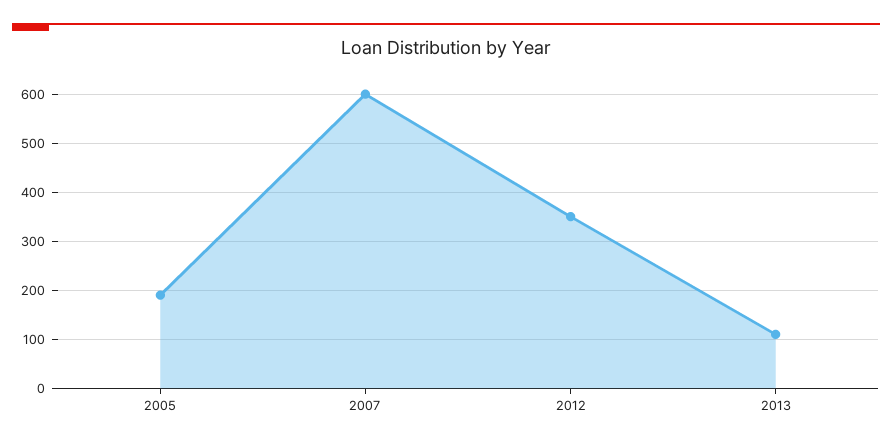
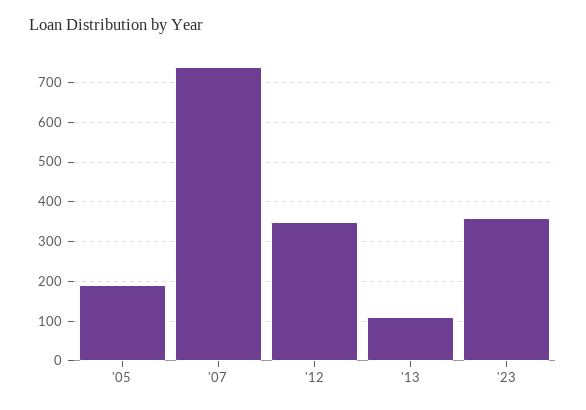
2007: 600 -> 740
'23: none -> 360

